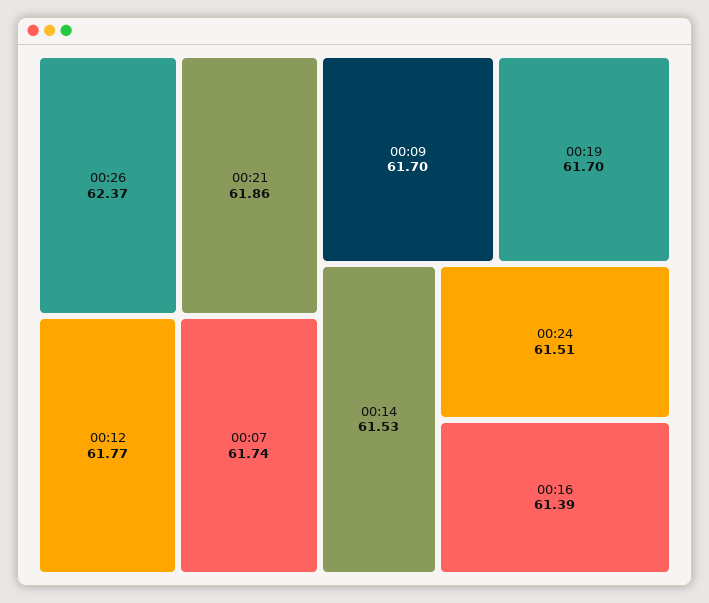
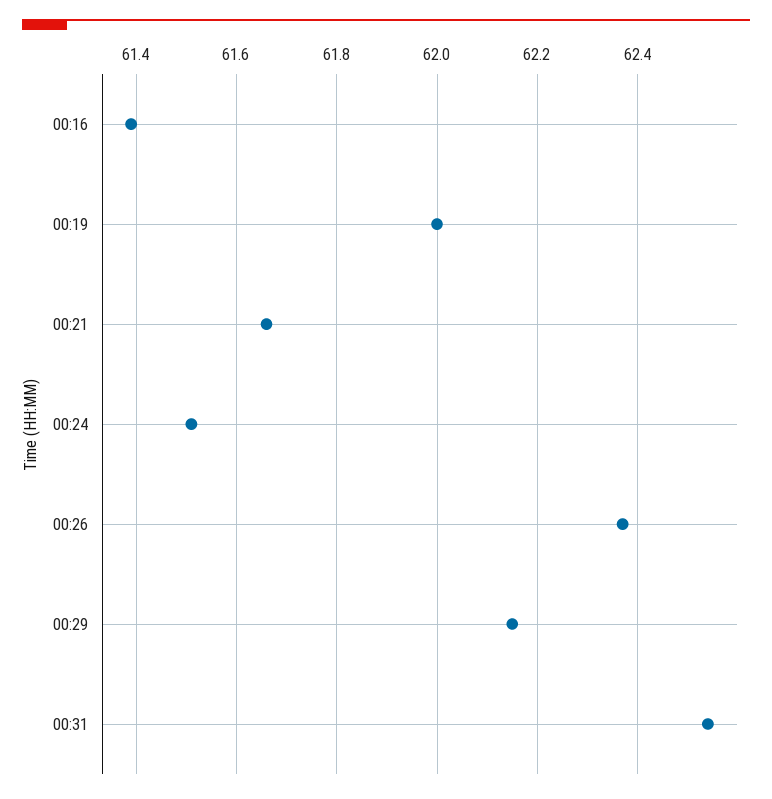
00:21: 61.86 -> 61.65
00:12: 61.77 -> none
00:07: 61.74 -> none
00:09: 61.7 -> none
00:19: 61.7 -> 62
00:14: 61.53 -> none
00:29: none -> 62.15
00:31: none -> 62.55

